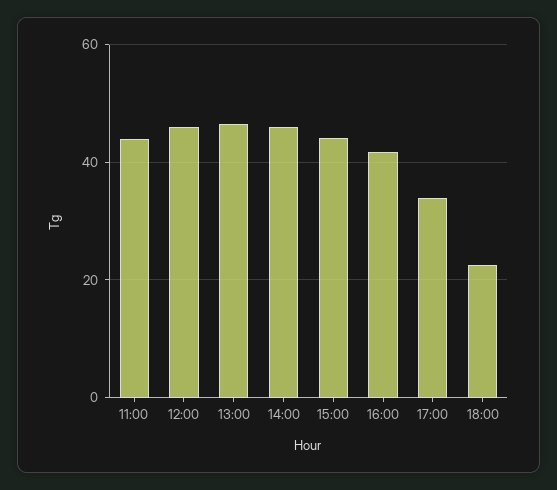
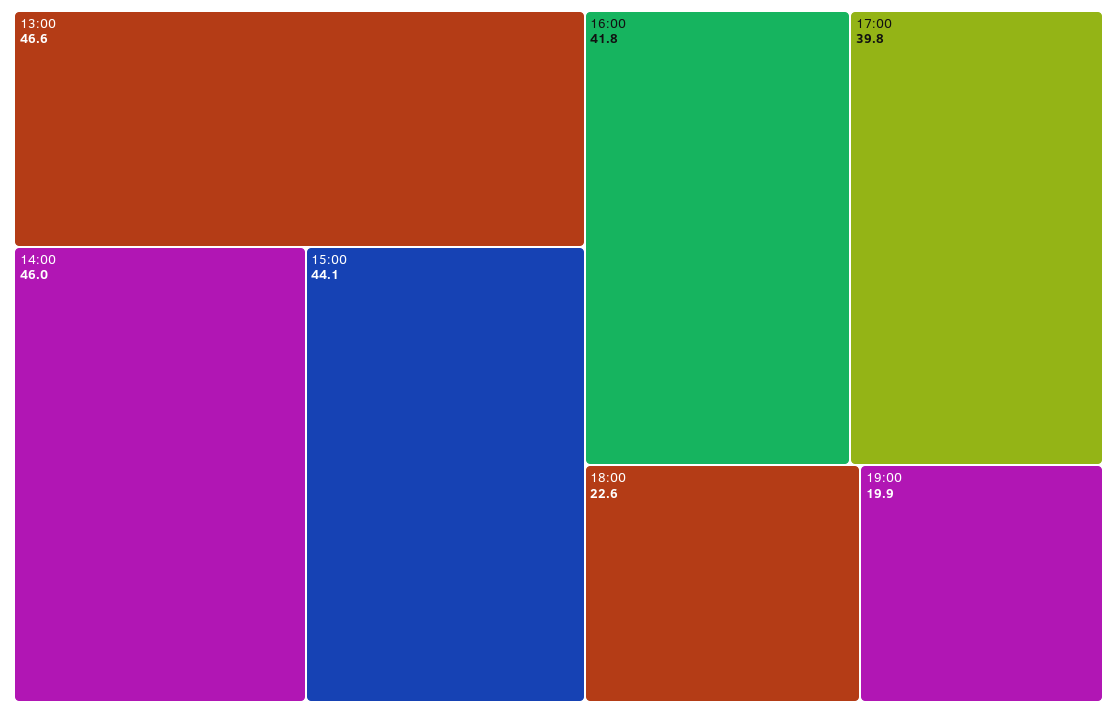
11:00: 44 -> none
12:00: 46 -> none
17:00: 34 -> 39.8
19:00: none -> 19.9

